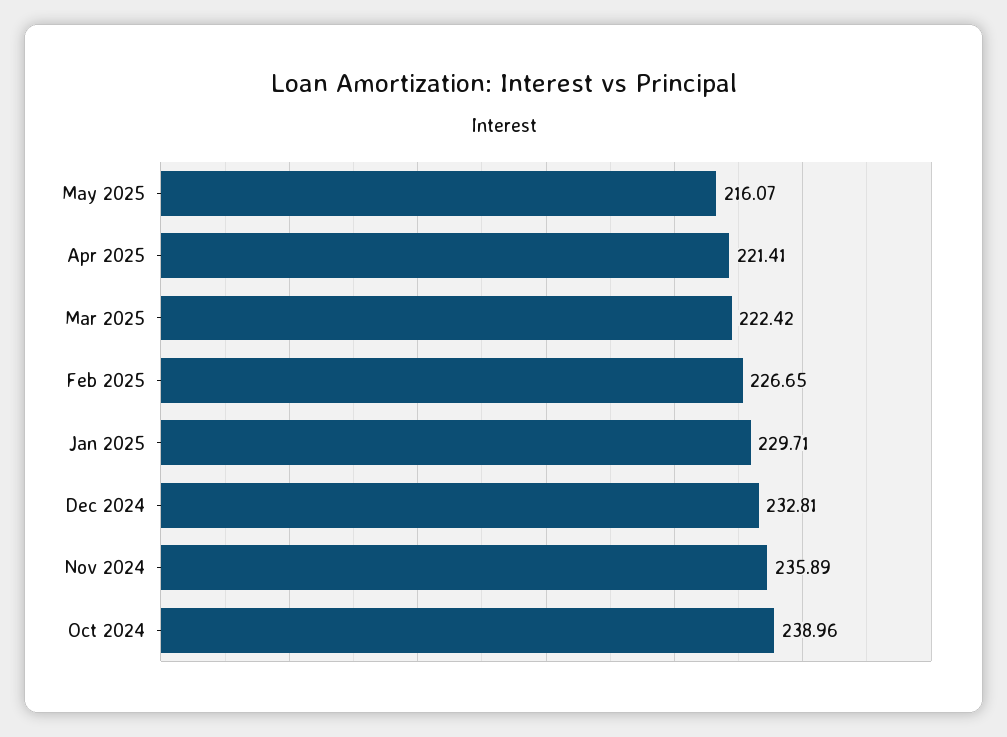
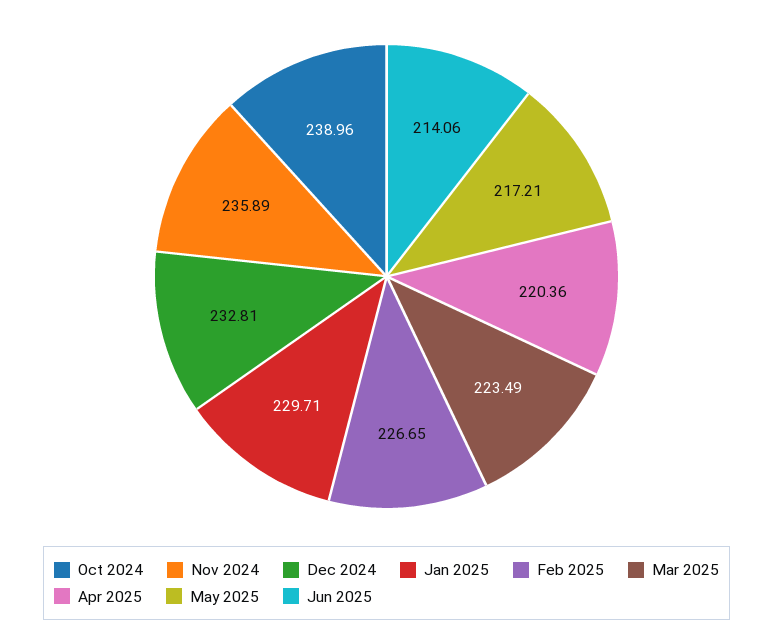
May 2025: 216.07 -> 217.21
Apr 2025: 221.41 -> 220.36
Mar 2025: 222.42 -> 223.49
Jun 2025: none -> 214.06

